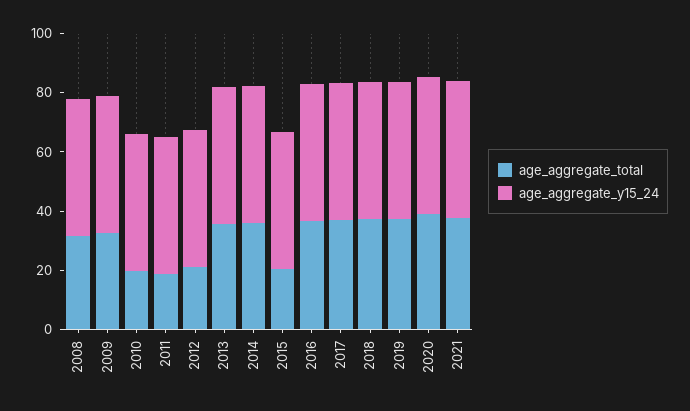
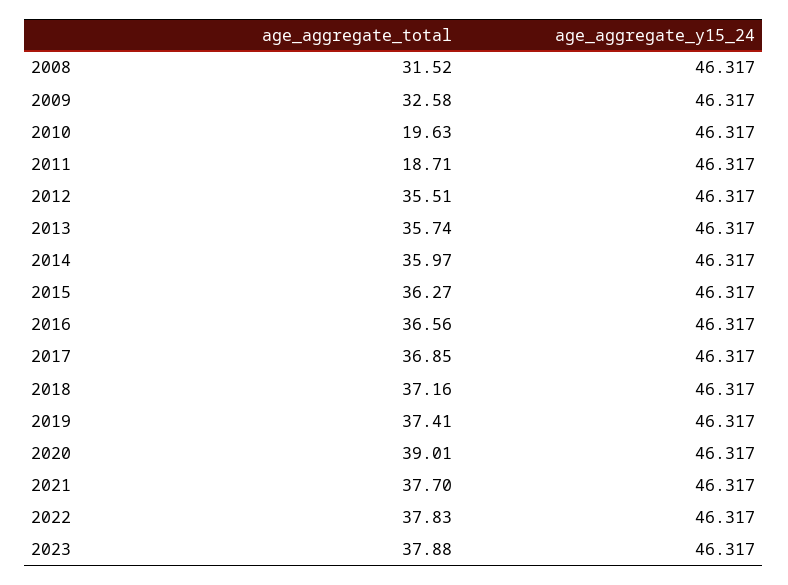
age_aggregate_total, 2012: 20 -> 35.51
age_aggregate_total, 2015: 20 -> 36.27
age_aggregate_total, 2022: none -> 37.83
age_aggregate_y15_24, 2022: none -> 46.317
age_aggregate_total, 2023: none -> 37.88
age_aggregate_y15_24, 2023: none -> 46.317

